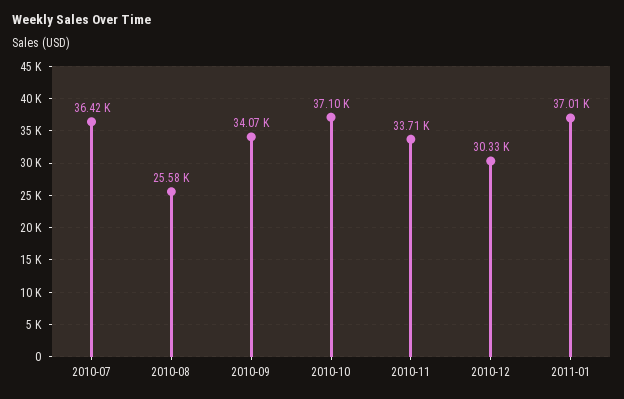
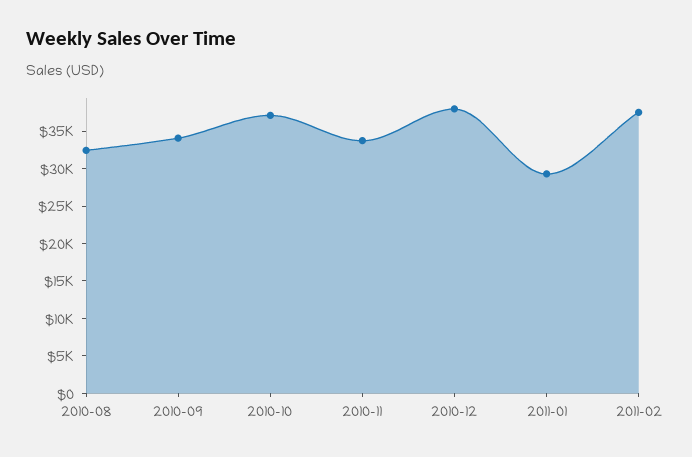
2010-07: 36420 -> none
2010-08: 25580 -> 32500
2010-12: 30330 -> 37500
2011-01: 37010 -> 30000
2011-02: none -> 37500

